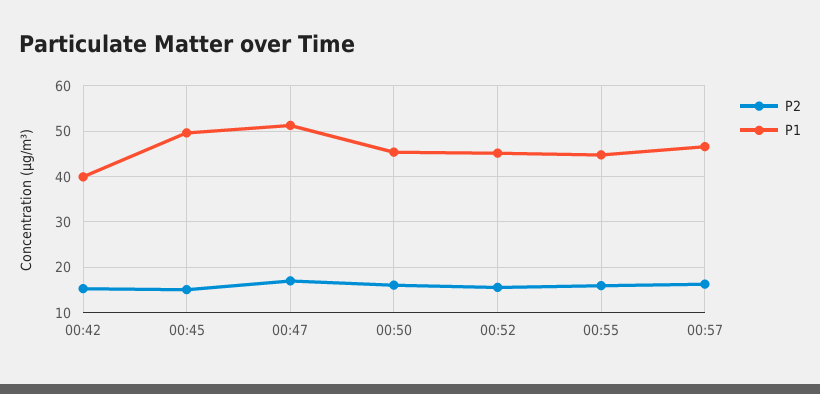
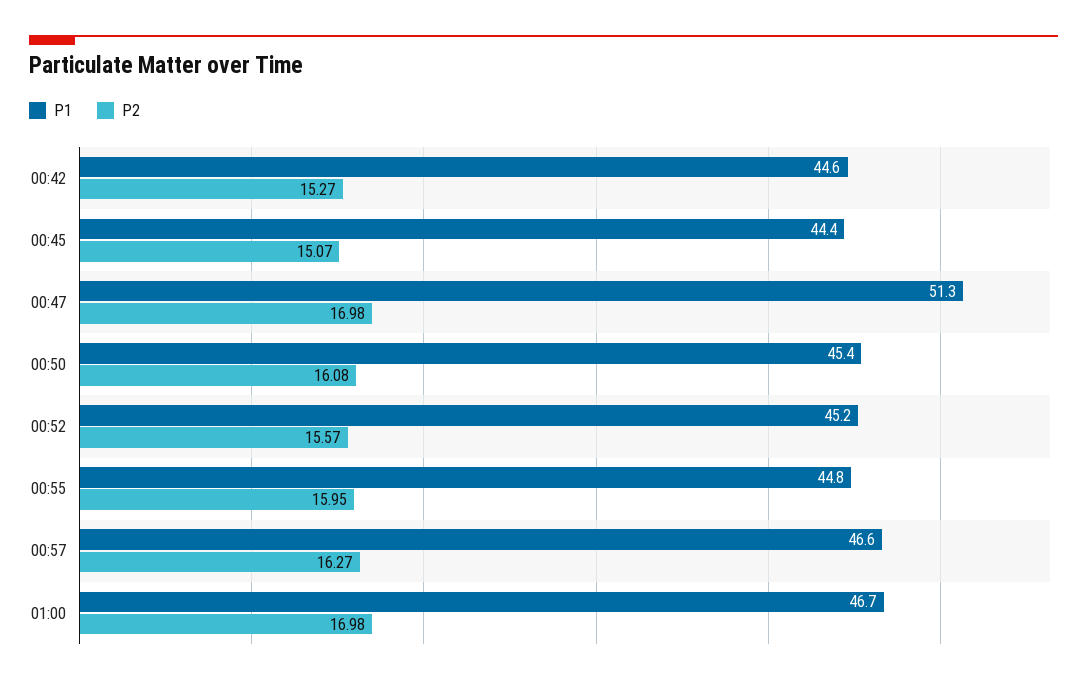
P1, 00:42: 40 -> 44.6
P1, 00:45: 50 -> 44.4
P1, 01:00: none -> 46.7
P2, 01:00: none -> 16.98

